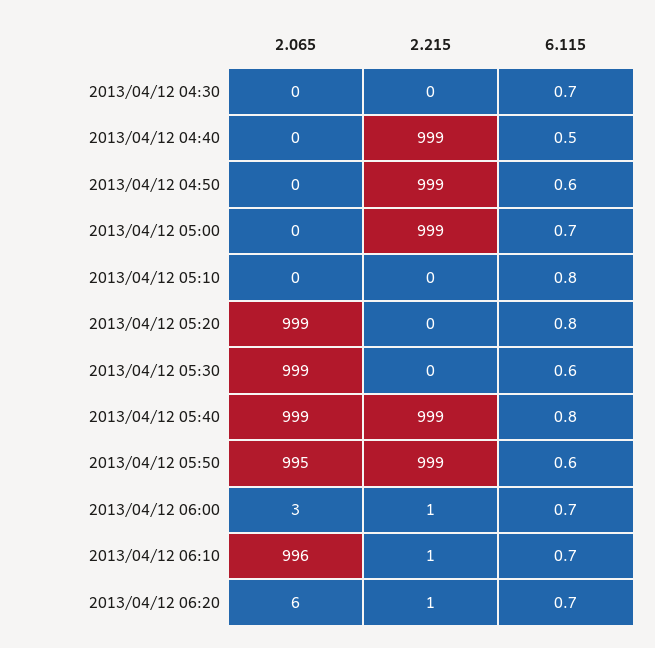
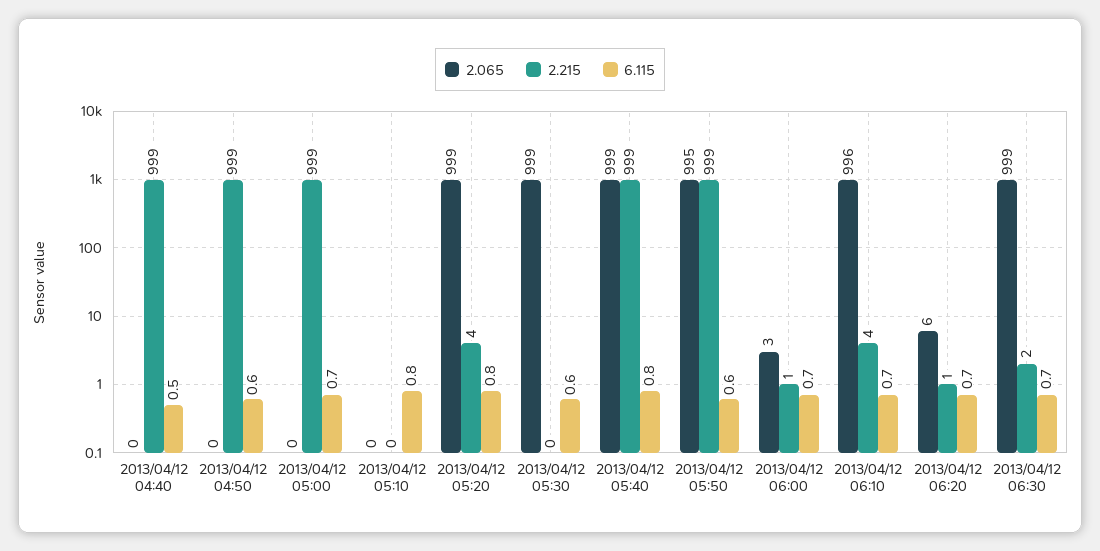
2.065, 2013/04/12 04:30: 0 -> none
2.215, 2013/04/12 04:30: 0 -> none
6.115, 2013/04/12 04:30: 0.7 -> none
2.215, 2013/04/12 05:20: 0 -> 4
2.215, 2013/04/12 06:10: 1 -> 4
2.065, 2013/04/12 06:30: none -> 999
2.215, 2013/04/12 06:30: none -> 2
6.115, 2013/04/12 06:30: none -> 0.7

